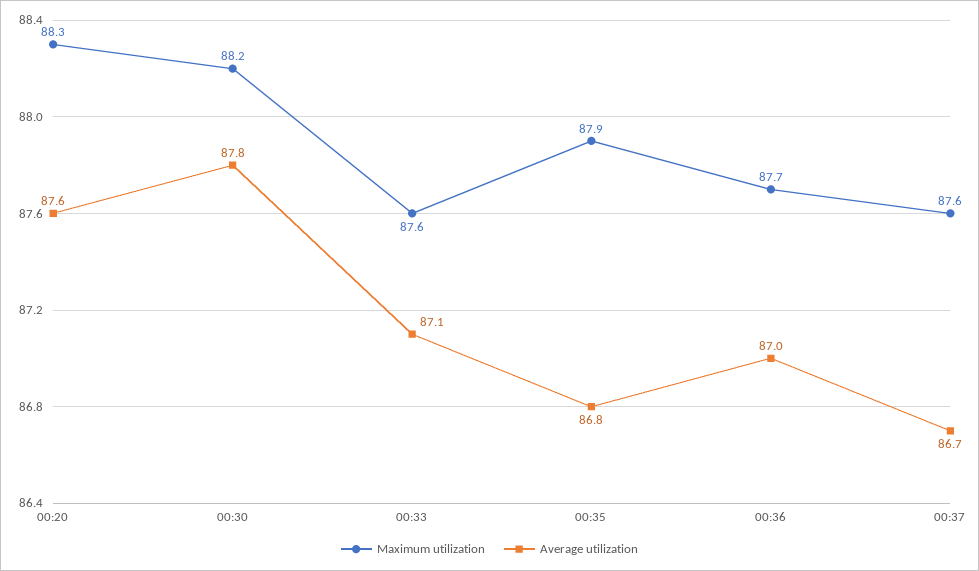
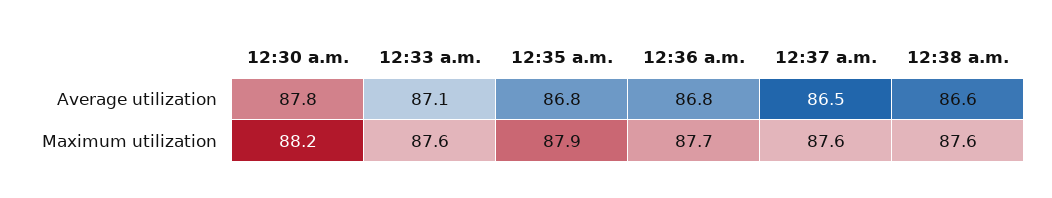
Maximum utilization, 00:20: 88.3 -> none
Average utilization, 00:20: 87.6 -> none
Average utilization, 00:36: 87 -> 86.8
Average utilization, 00:37: 86.7 -> 86.5
Average utilization, 12:38 a.m.: none -> 86.6
Maximum utilization, 12:38 a.m.: none -> 87.6

